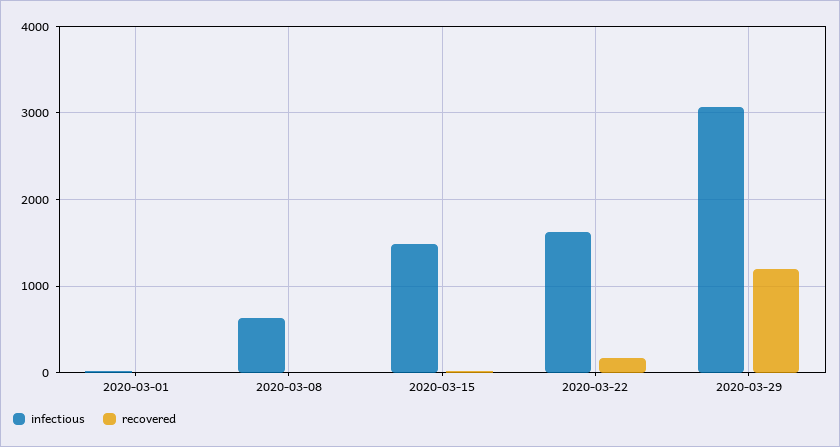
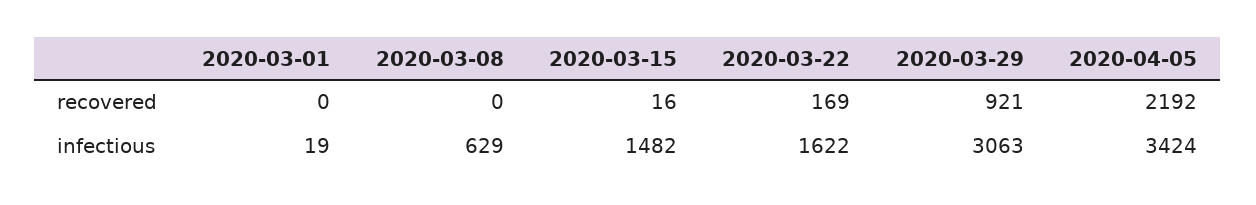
recovered, 2020-03-29: 1200 -> 921
recovered, 2020-04-05: none -> 2192
infectious, 2020-04-05: none -> 3424

